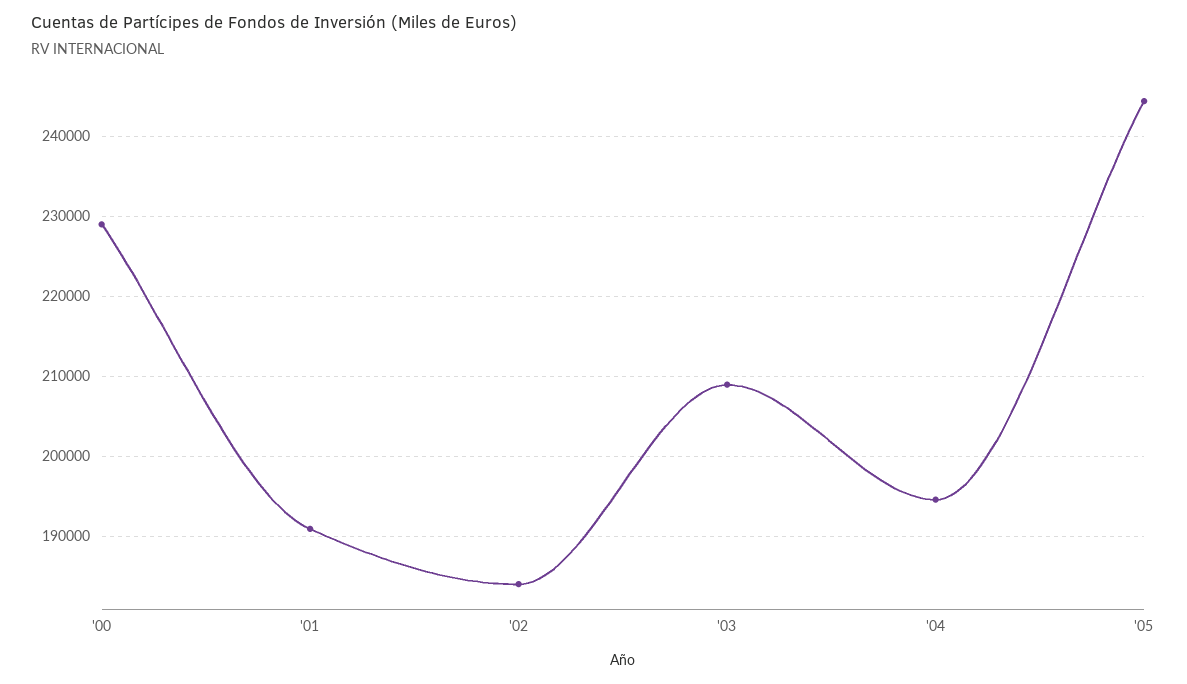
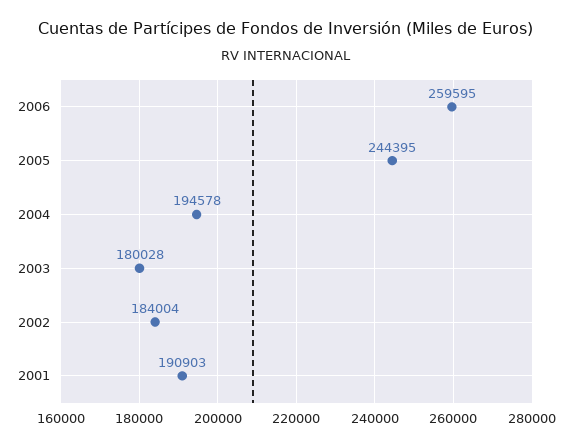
'00: 229000 -> none
'03: 209000 -> 180028
2006: none -> 259595

